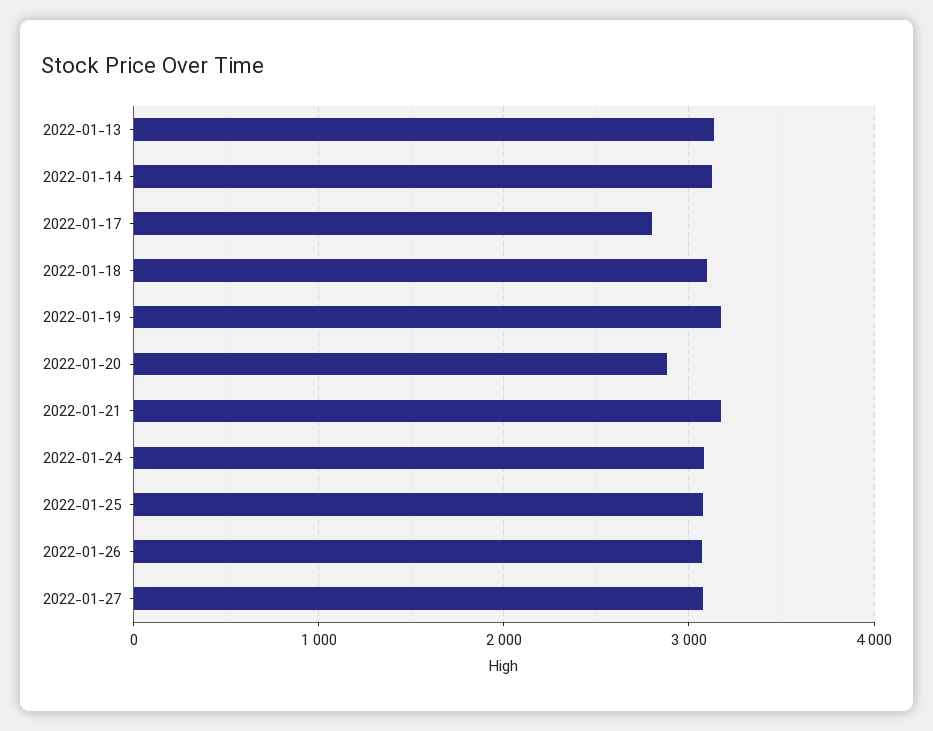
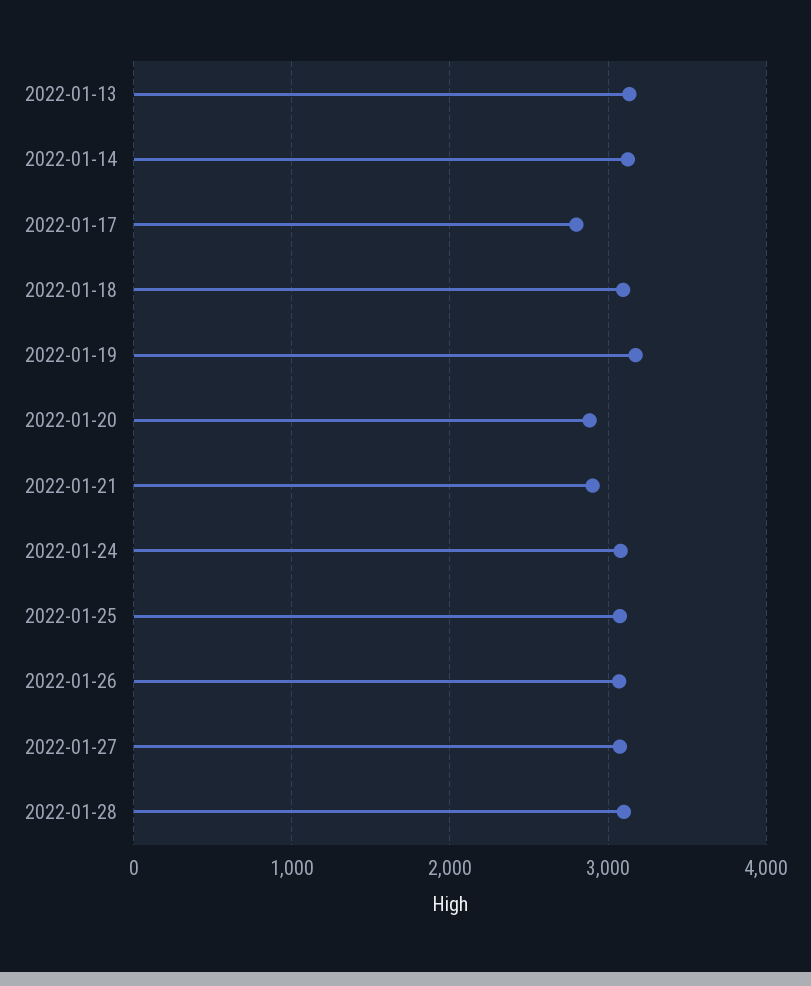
2022-01-21: 3200 -> 2900
2022-01-28: none -> 3100

